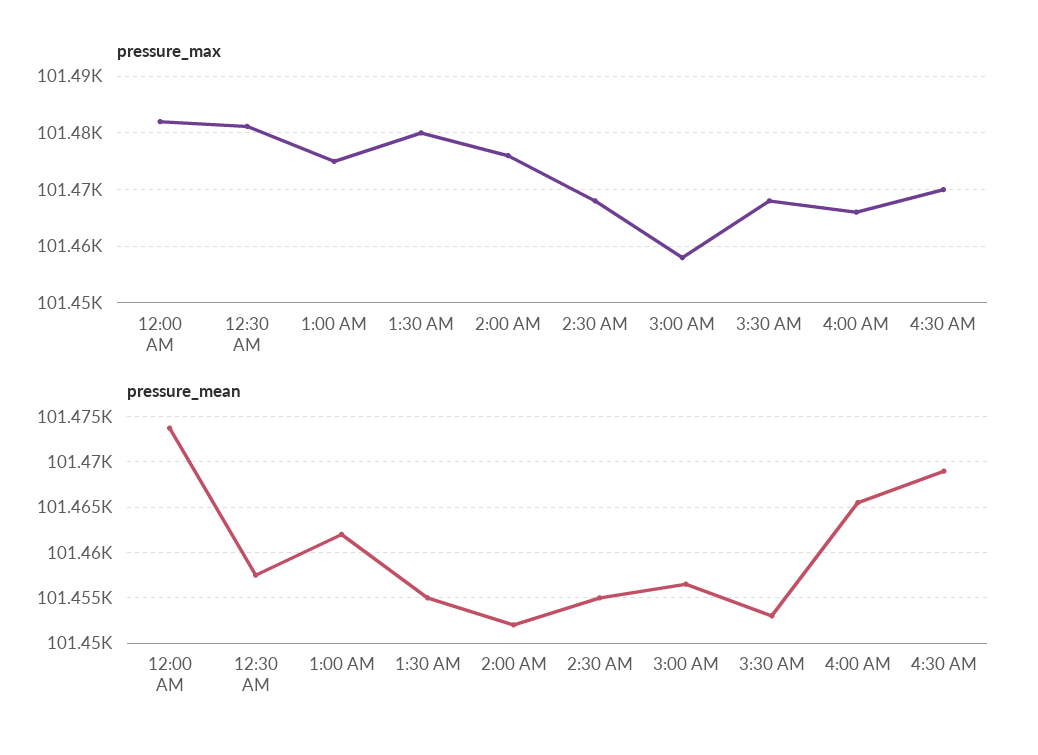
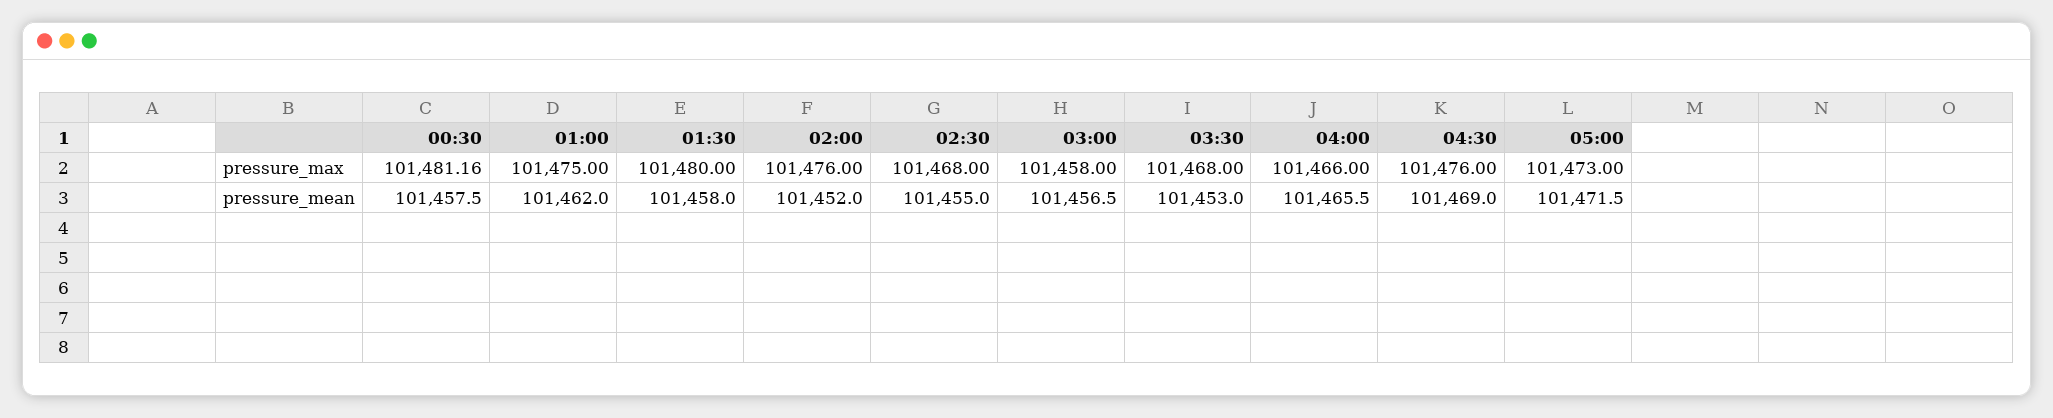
pressure_max, 12:00 AM: 101482 -> none
pressure_max, 4:30 AM: 101470 -> 101476
pressure_mean, 12:00 AM: 101474 -> none
pressure_mean, 1:30 AM: 101455 -> 101458
pressure_max, 05:00: none -> 101473
pressure_mean, 05:00: none -> 101471.5

